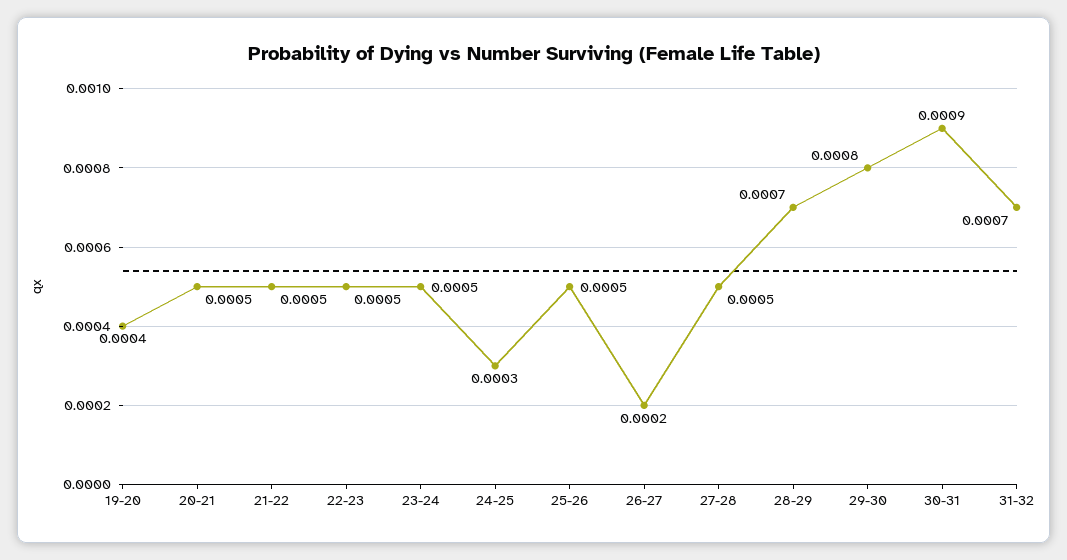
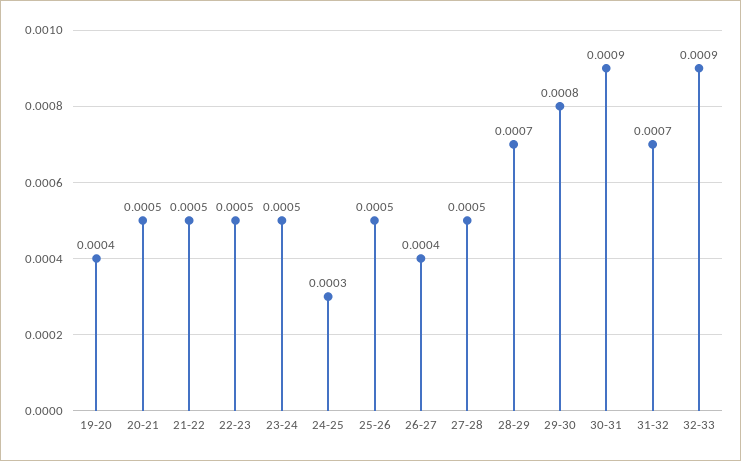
26-27: 0.0002 -> 0.0004
32-33: none -> 0.0009

